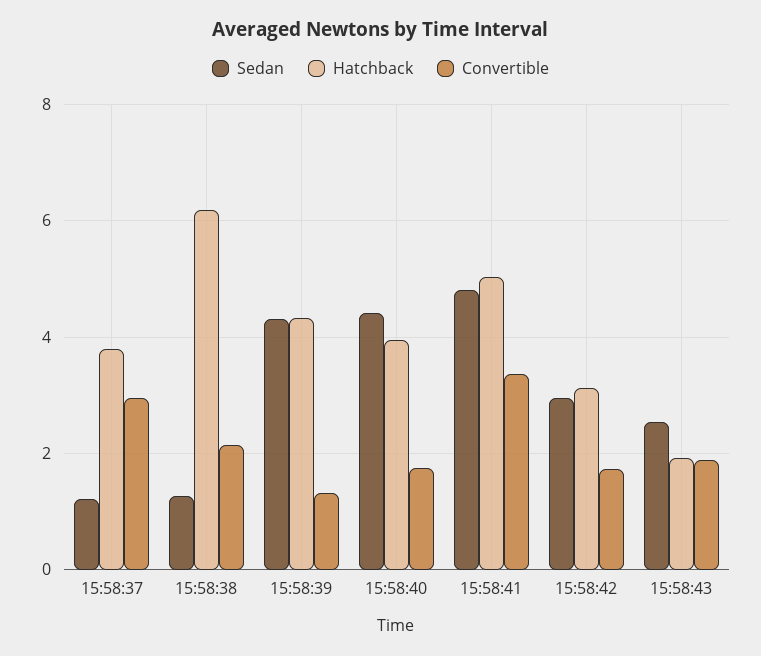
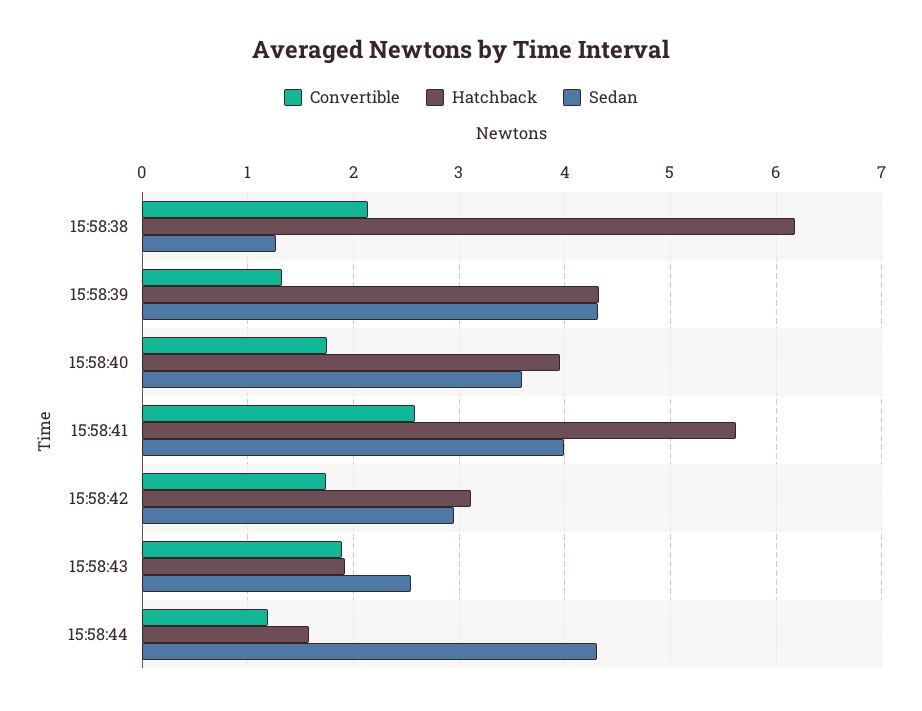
Sedan, 15:58:37: 1.2 -> none
Hatchback, 15:58:37: 3.8 -> none
Convertible, 15:58:37: 3 -> none
Sedan, 15:58:40: 4.4 -> 3.6
Sedan, 15:58:41: 4.8 -> 4
Hatchback, 15:58:41: 5 -> 5.6
Convertible, 15:58:41: 3.4 -> 2.6
Convertible, 15:58:44: none -> 1.2
Hatchback, 15:58:44: none -> 1.6
Sedan, 15:58:44: none -> 4.3

